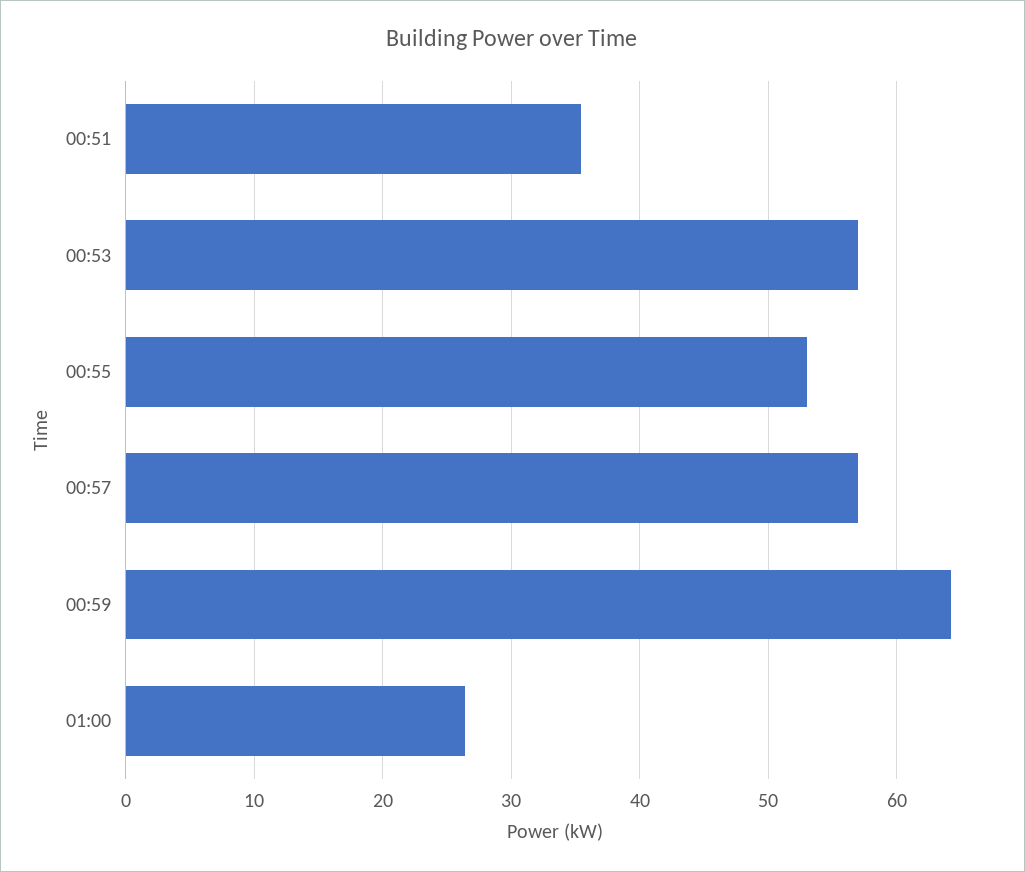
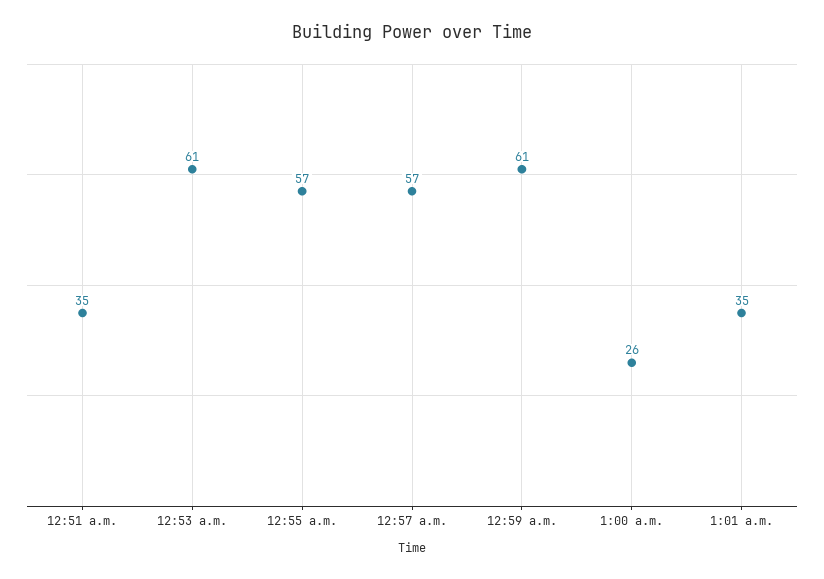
00:53: 57 -> 61
00:55: 53 -> 57
00:59: 64 -> 61
1:01 a.m.: none -> 35

